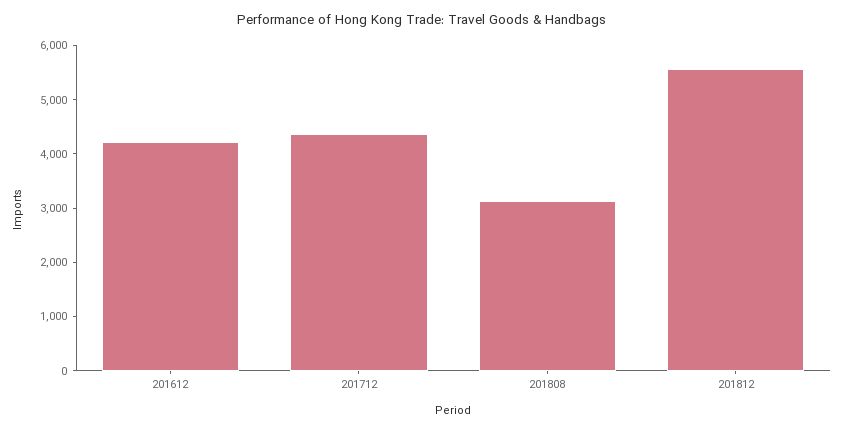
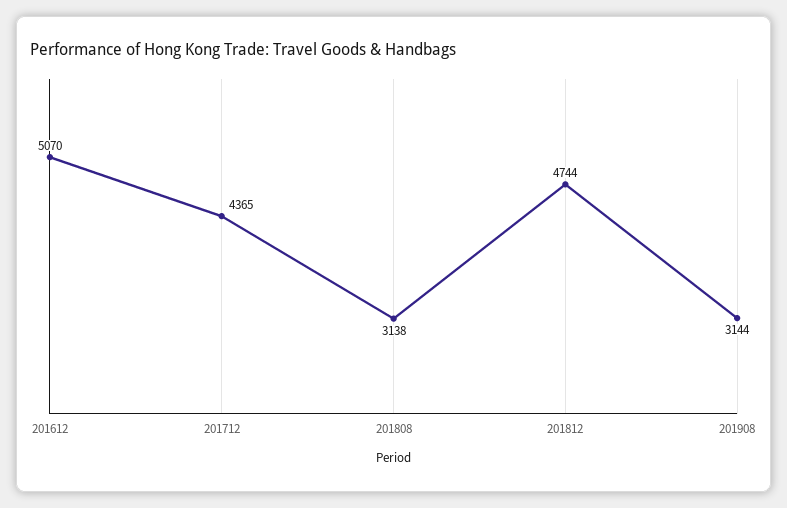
201612: 4200 -> 5070
201812: 5600 -> 4744
201908: none -> 3144

